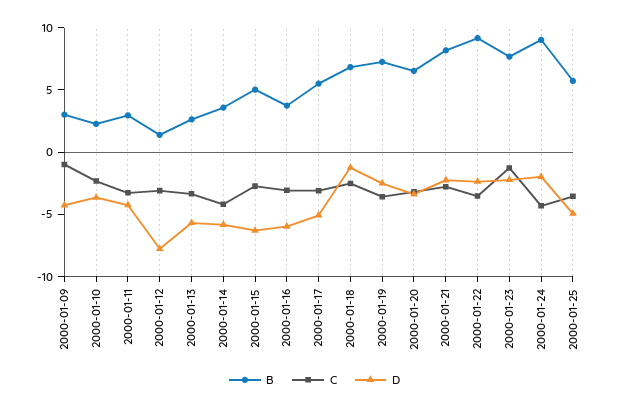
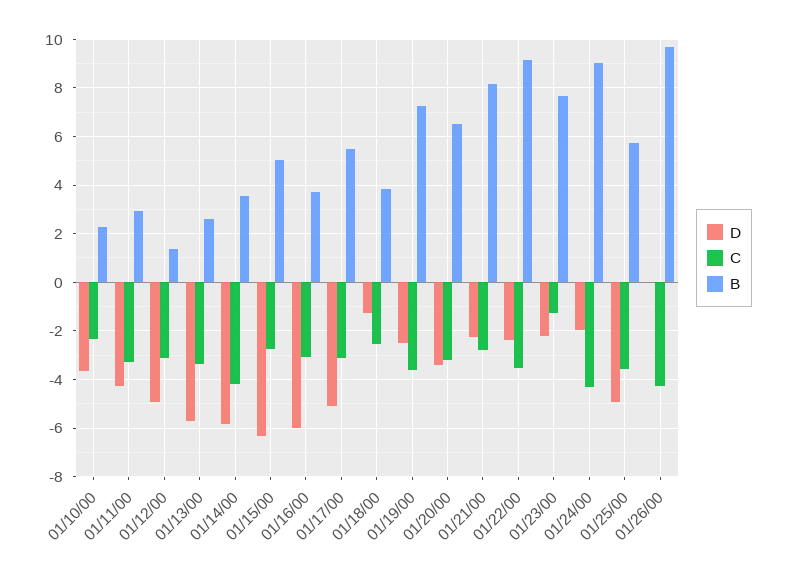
B, 2000-01-09: 3 -> none
C, 2000-01-09: -1 -> none
D, 2000-01-09: -4 -> none
D, 2000-01-12: -8 -> -5
B, 2000-01-18: 7 -> 3.75
D, 01/26/00: none -> 0
C, 01/26/00: none -> -4.25
B, 01/26/00: none -> 9.75

